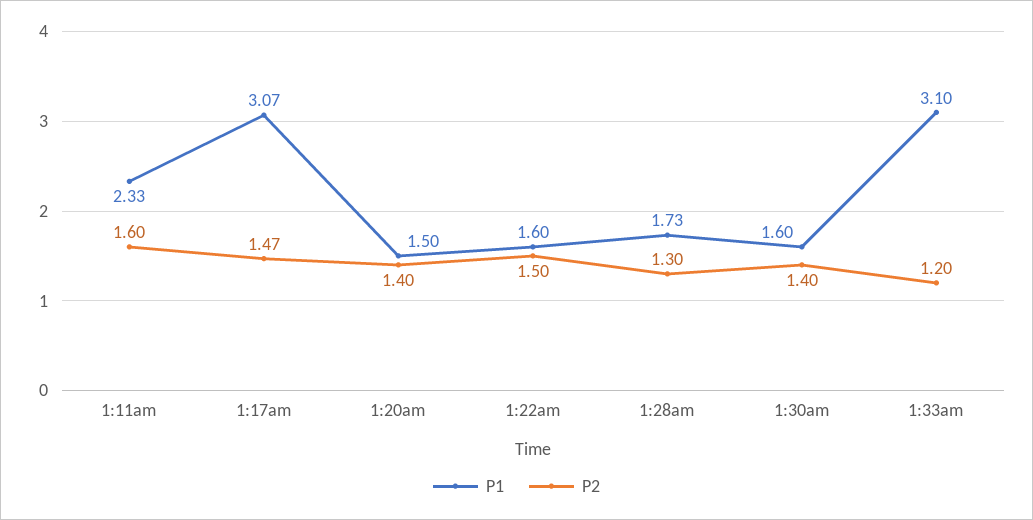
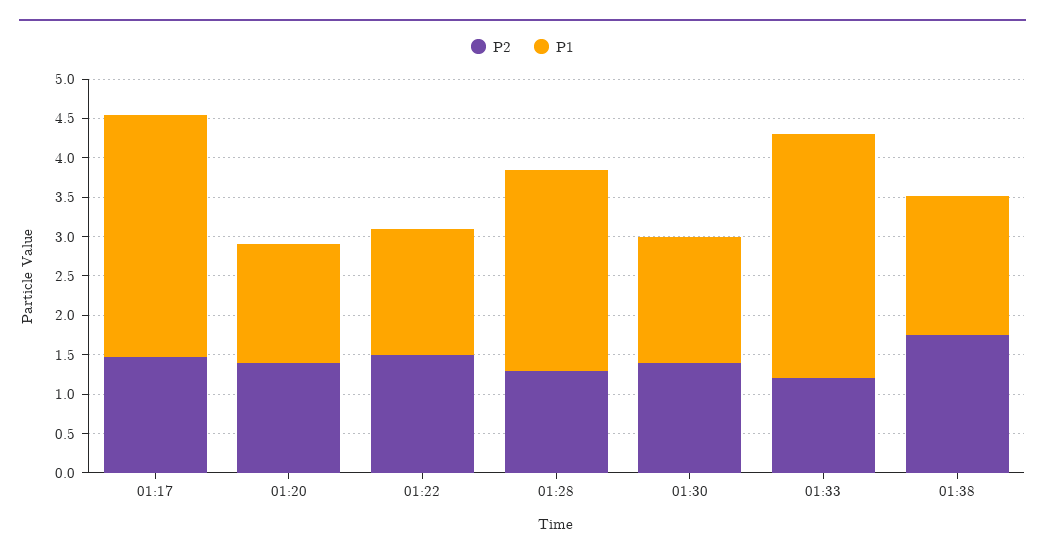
P1, 1:11am: 2.33 -> none
P2, 1:11am: 1.6 -> none
P1, 1:28am: 1.73 -> 2.5
P2, 01:38: none -> 1.75
P1, 01:38: none -> 1.75

